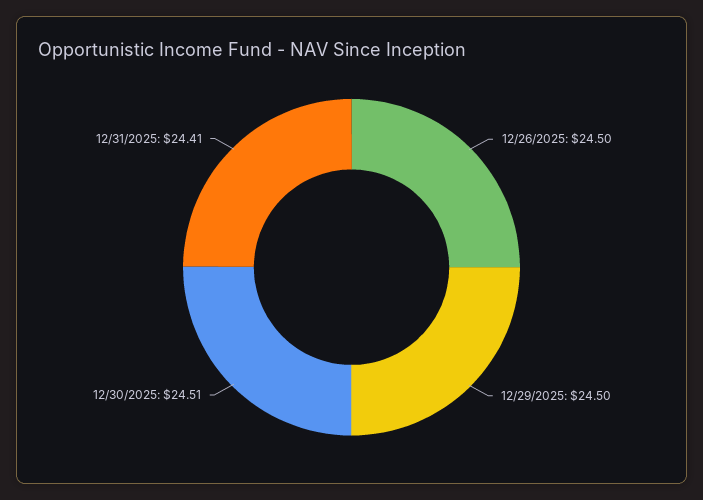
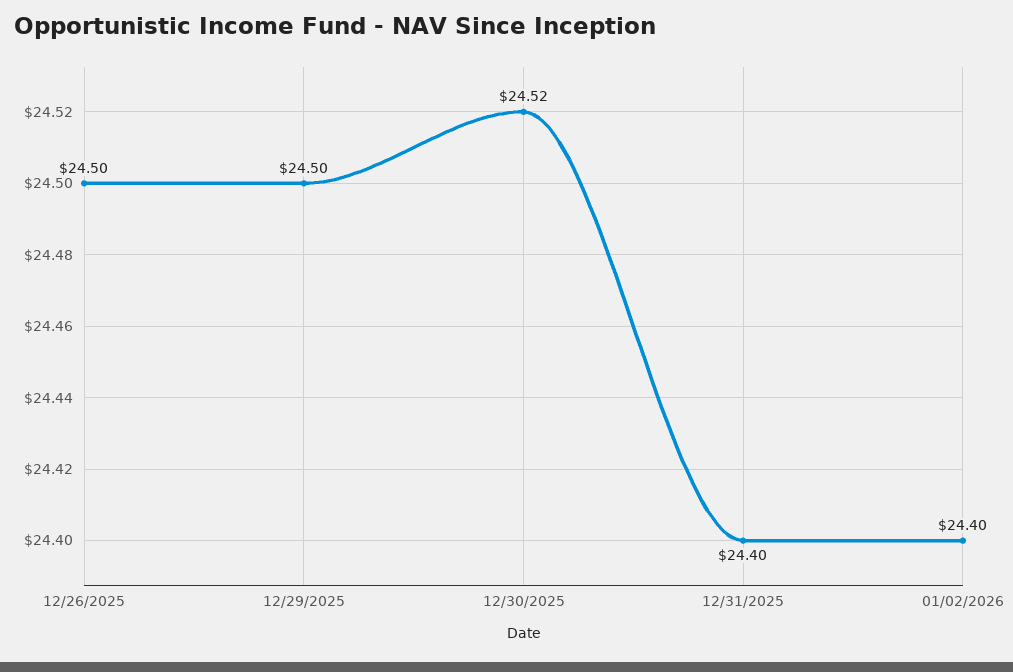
12/30/2025: 24.51 -> 24.52
12/31/2025: 24.41 -> 24.4
01/02/2026: none -> 24.4

